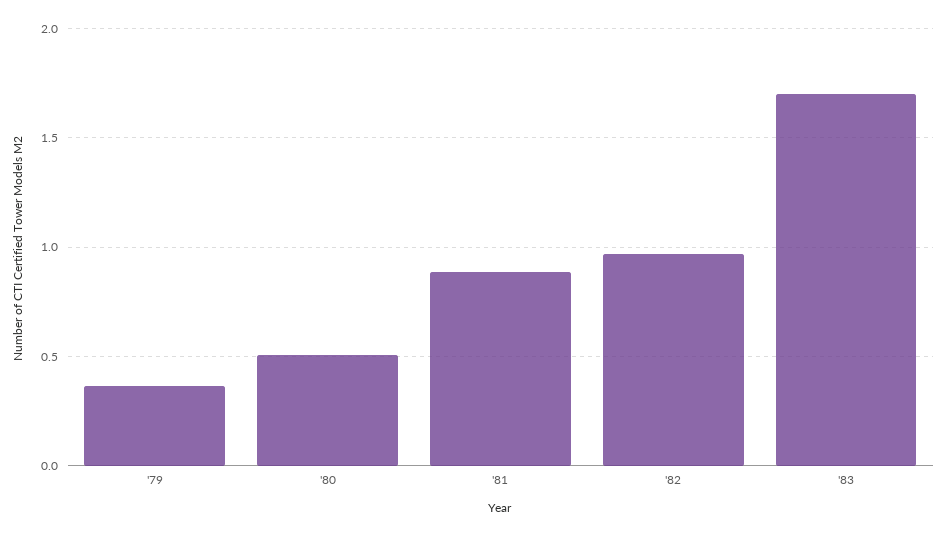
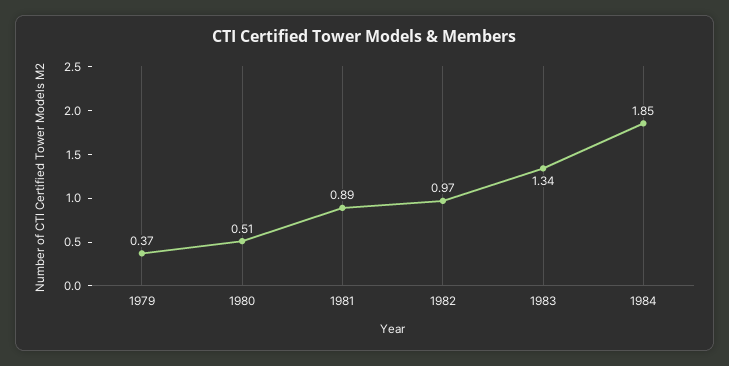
'83: 1.7 -> 1.34
1984: none -> 1.85

